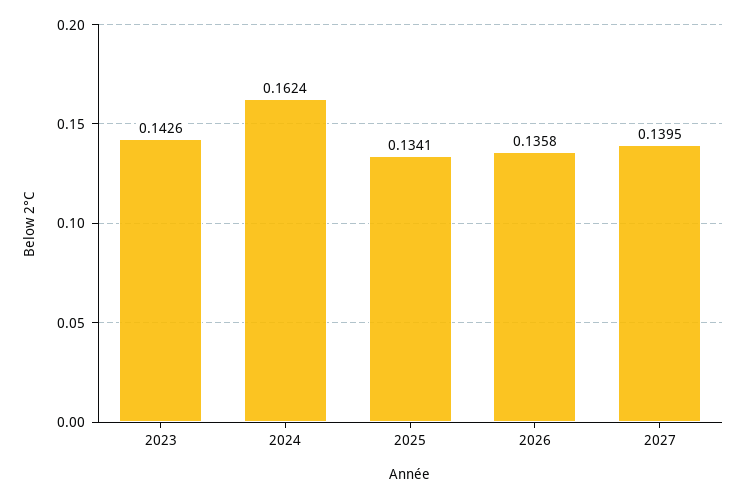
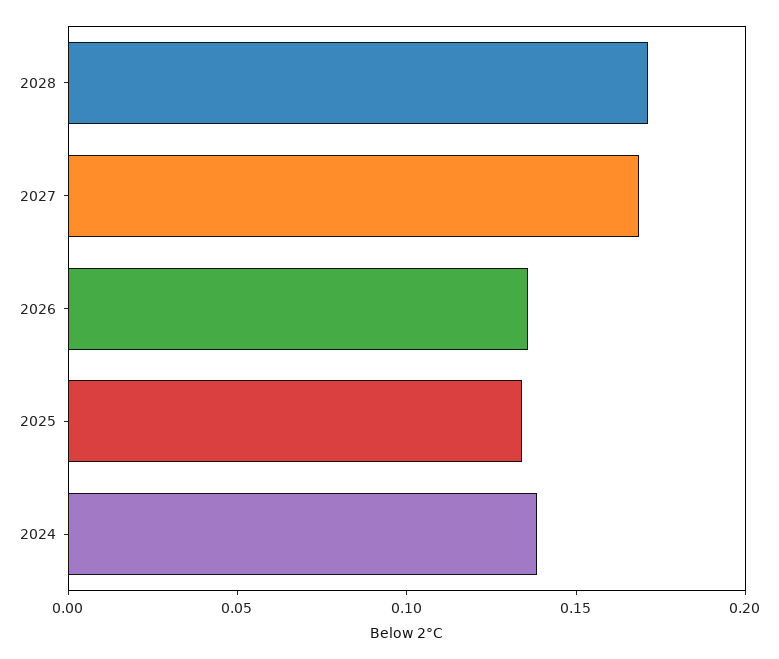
2023: 0.1426 -> none
2024: 0.1624 -> 0.14
2027: 0.1395 -> 0.17
2028: none -> 0.17

